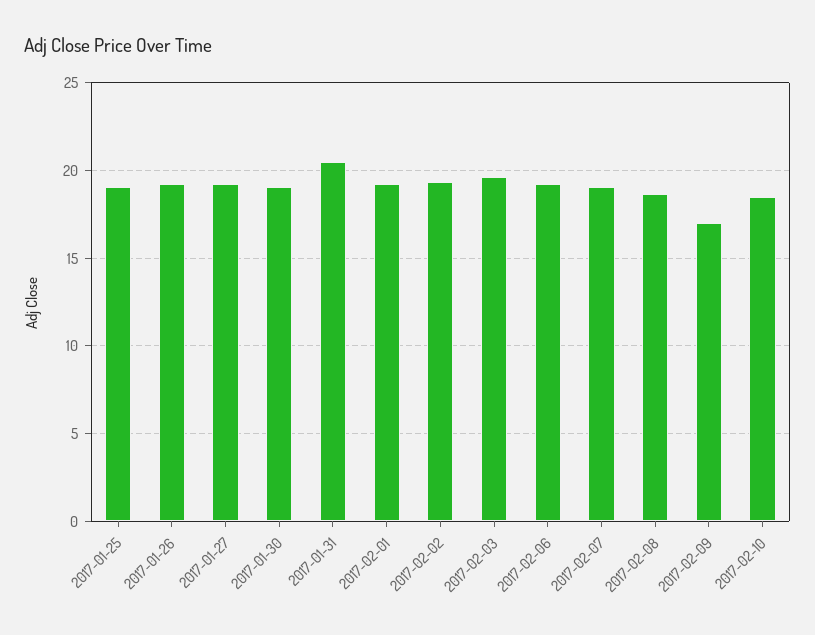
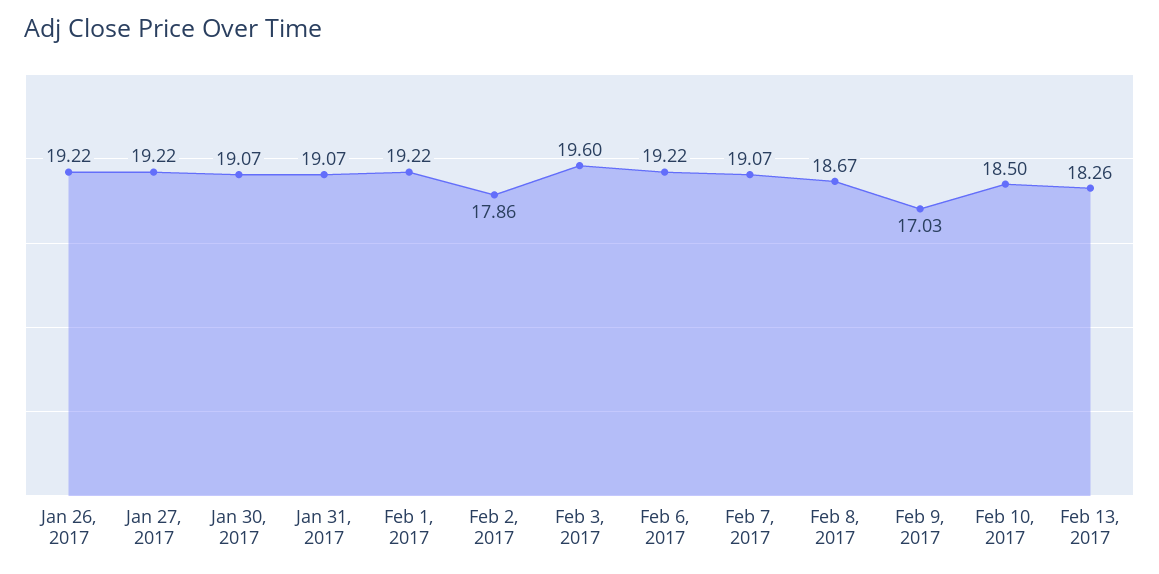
2017-01-25: 19 -> none
2017-01-31: 20.5 -> 19.07
2017-02-02: 19.5 -> 17.86
Feb 13, 2017: none -> 18.26

